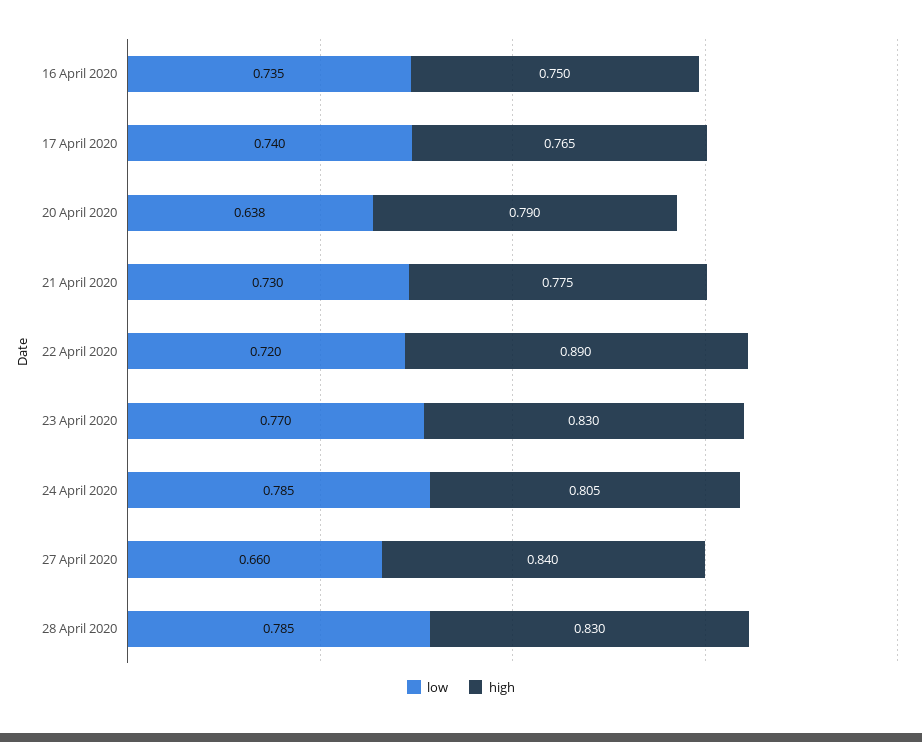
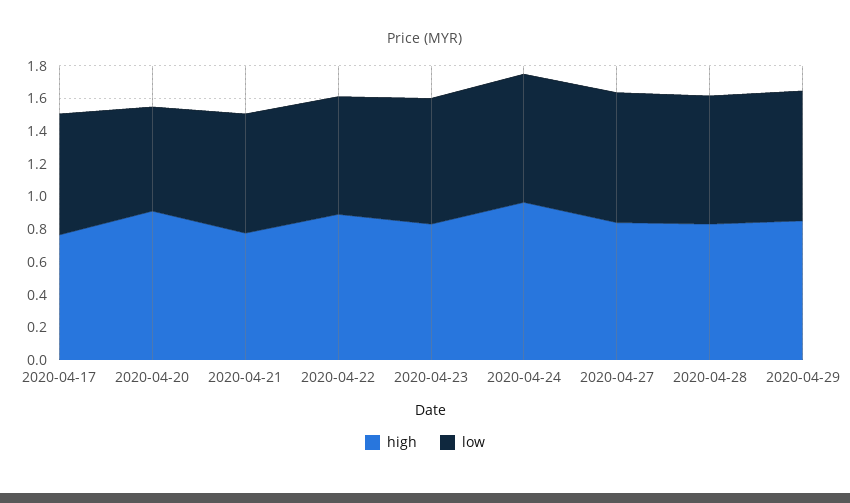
low, 16 April 2020: 0.735 -> none
high, 16 April 2020: 0.75 -> none
high, 20 April 2020: 0.79 -> 0.9
high, 24 April 2020: 0.805 -> 0.95
low, 27 April 2020: 0.66 -> 0.8
high, 2020-04-29: none -> 0.85
low, 2020-04-29: none -> 0.8

